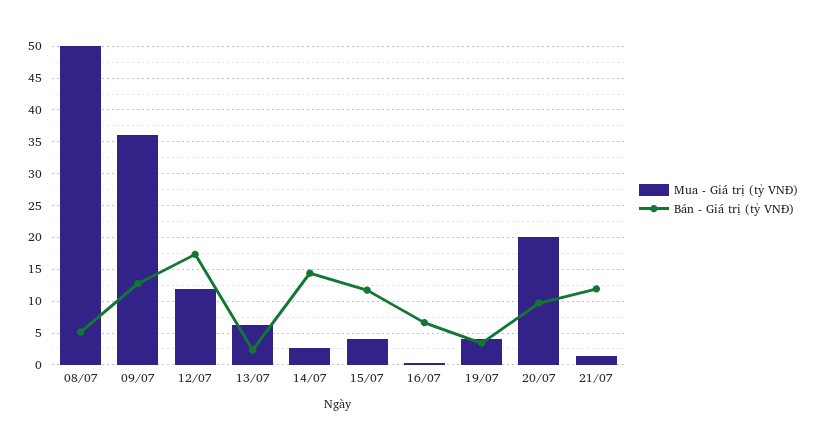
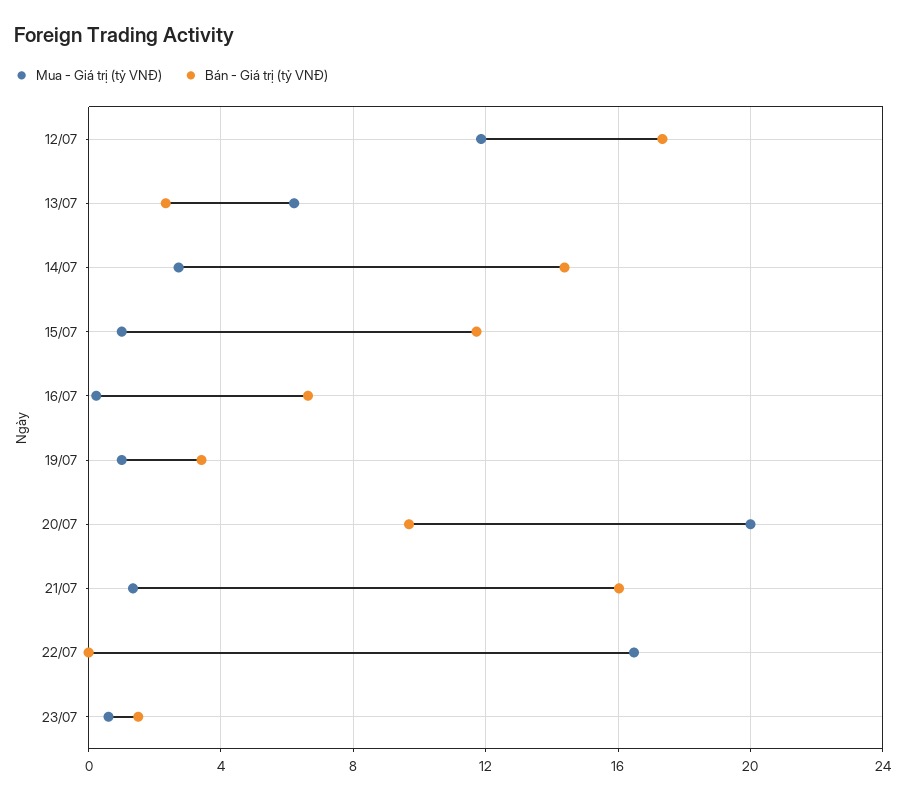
Mua - Giá trị (tỷ VNĐ), 08/07: 50 -> none
Bán - Giá trị (tỷ VNĐ), 08/07: 5 -> none
Mua - Giá trị (tỷ VNĐ), 09/07: 36 -> none
Bán - Giá trị (tỷ VNĐ), 09/07: 13 -> none
Mua - Giá trị (tỷ VNĐ), 15/07: 4 -> 1
Mua - Giá trị (tỷ VNĐ), 19/07: 4 -> 1
Bán - Giá trị (tỷ VNĐ), 21/07: 12 -> 16
Mua - Giá trị (tỷ VNĐ), 22/07: none -> 16.5
Bán - Giá trị (tỷ VNĐ), 22/07: none -> 0
Mua - Giá trị (tỷ VNĐ), 23/07: none -> 0.5
Bán - Giá trị (tỷ VNĐ), 23/07: none -> 1.5

